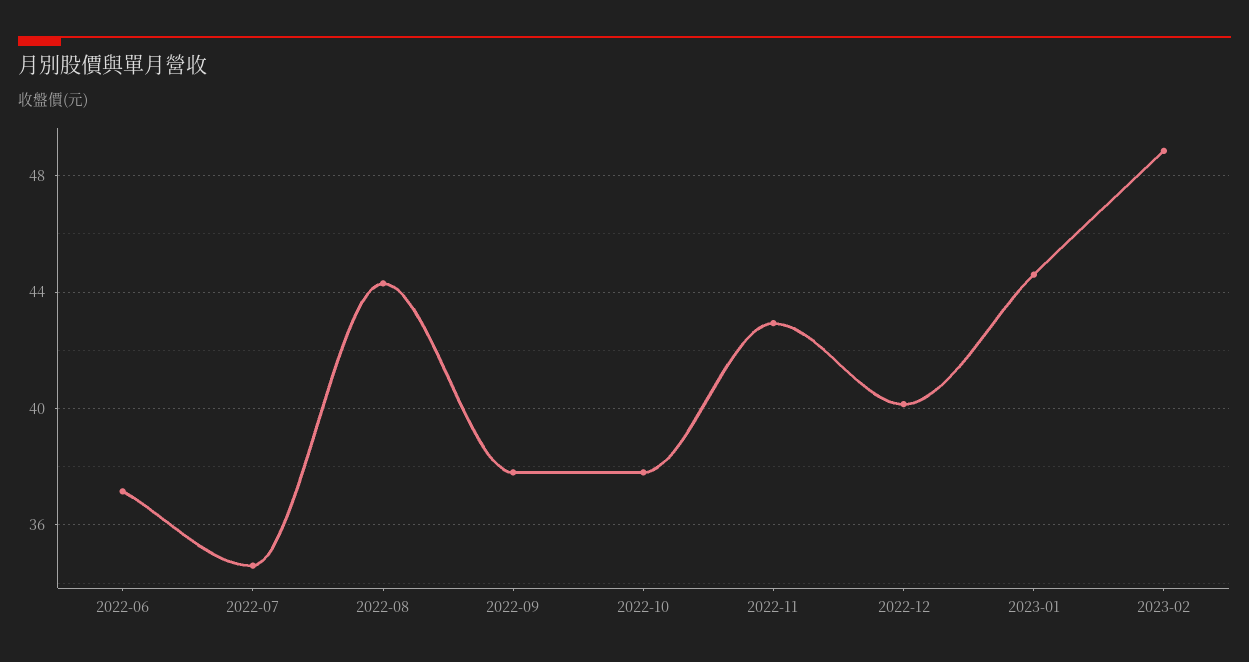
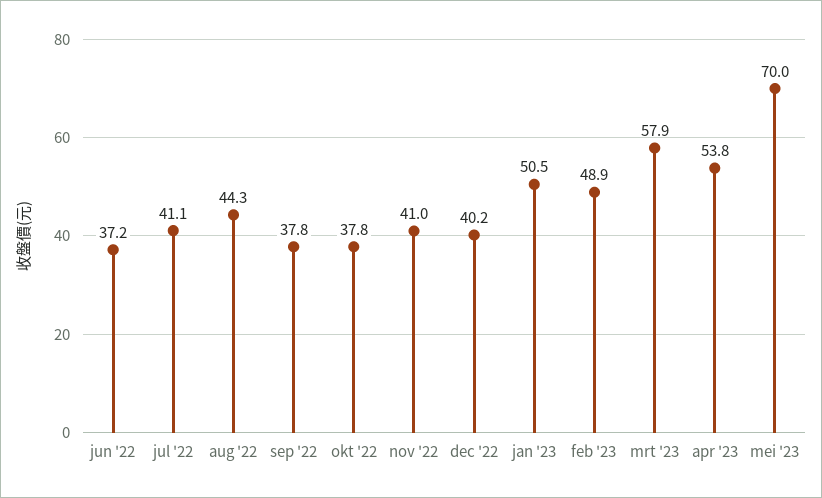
2022-07: 34.5 -> 41.1
2022-11: 43 -> 41
2023-01: 44.5 -> 50.5
mrt '23: none -> 57.9
apr '23: none -> 53.8
mei '23: none -> 70

